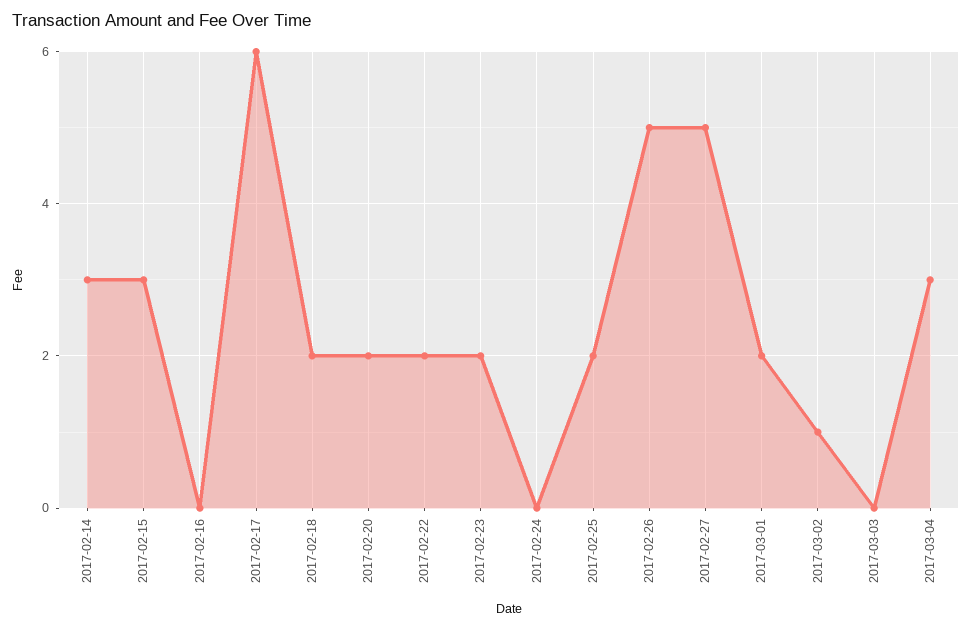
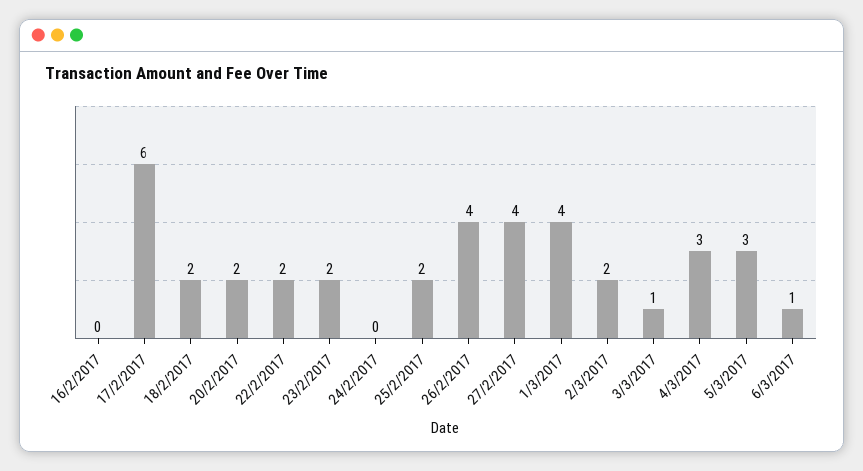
2017-02-14: 3 -> none
2017-02-15: 3 -> none
2017-02-26: 5 -> 4
2017-02-27: 5 -> 4
2017-03-01: 2 -> 4
2017-03-02: 1 -> 2
2017-03-03: 0 -> 1
5/3/2017: none -> 3
6/3/2017: none -> 1

